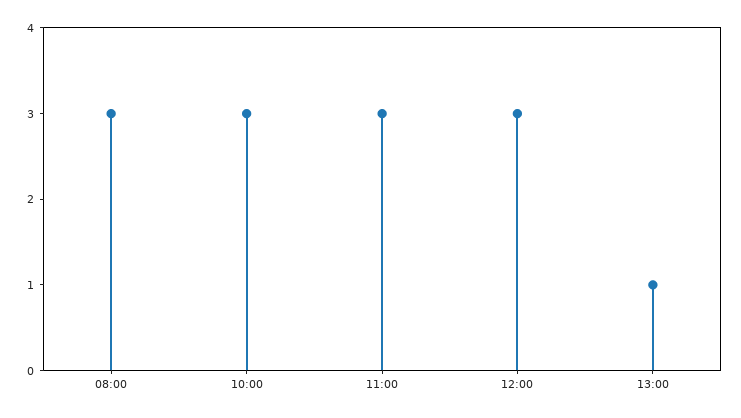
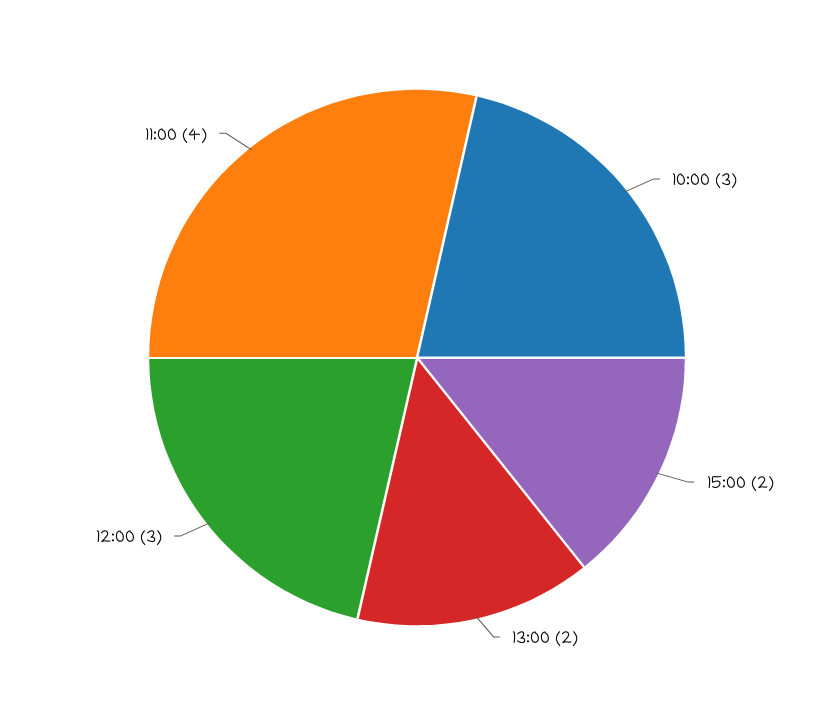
08:00: 3 -> none
11:00: 3 -> 4
13:00: 1 -> 2
15:00: none -> 2

